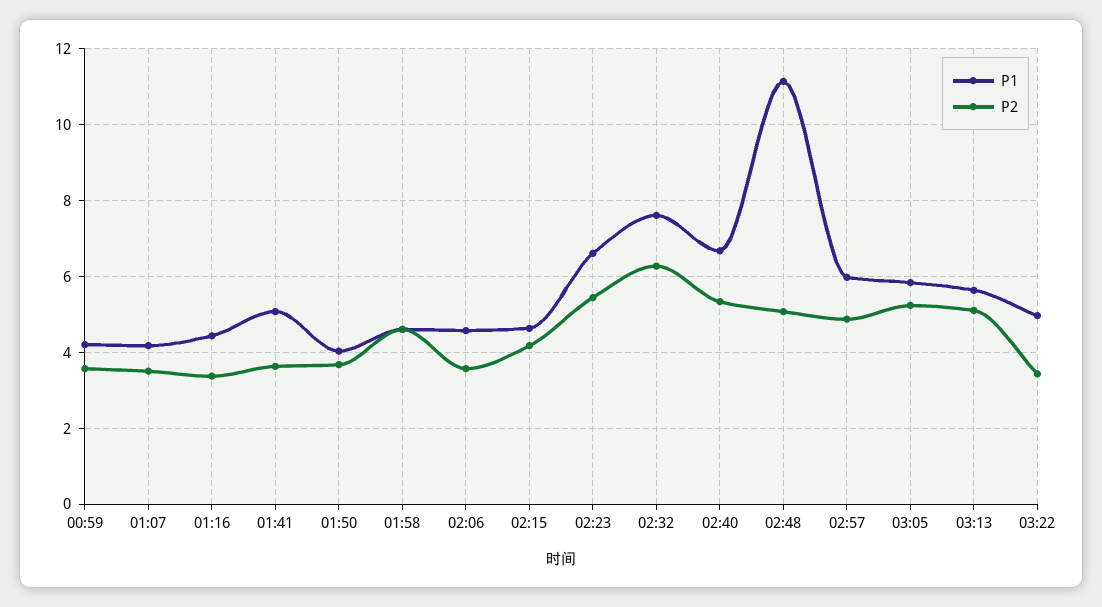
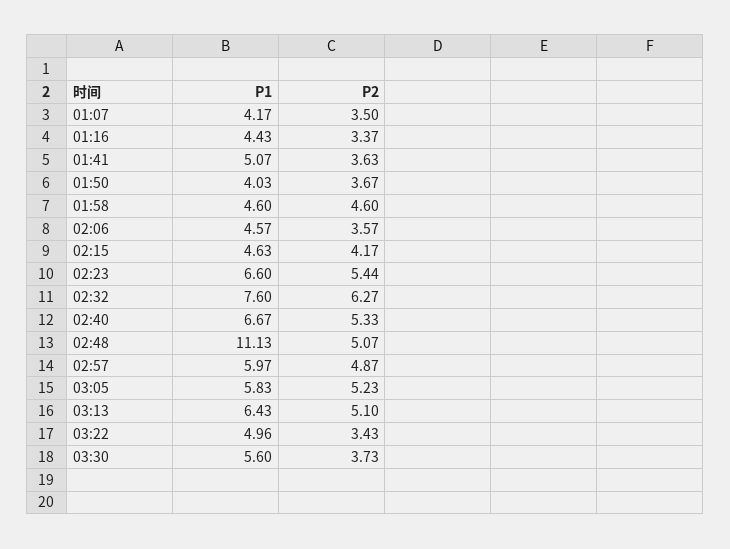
P1, 00:59: 4.2 -> none
P2, 00:59: 3.6 -> none
P1, 03:13: 5.6 -> 6.43
P1, 03:30: none -> 5.6
P2, 03:30: none -> 3.73

